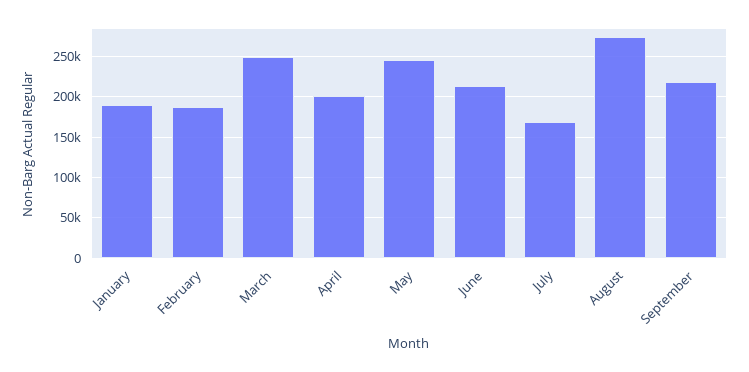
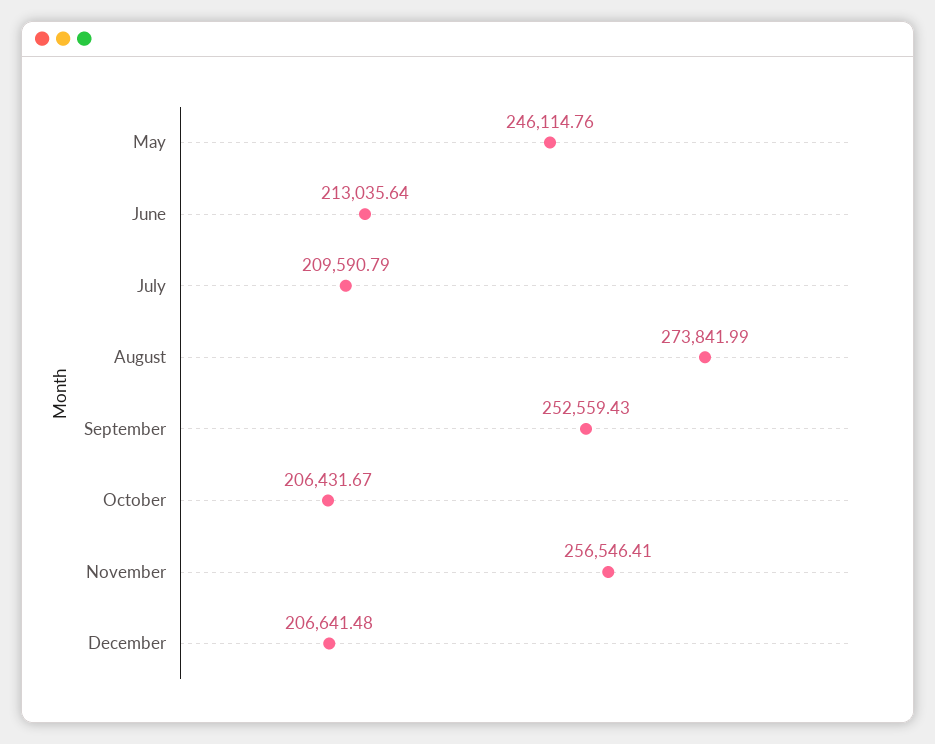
January: 190000 -> none
February: 190000 -> none
March: 250000 -> none
April: 200000 -> none
July: 170000 -> 209590.79
September: 220000 -> 252559.43
October: none -> 206431.67
November: none -> 256546.41
December: none -> 206641.48

